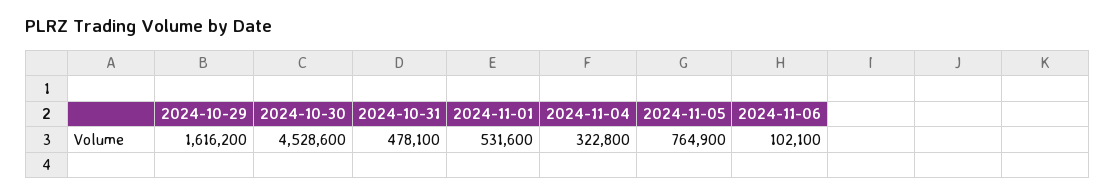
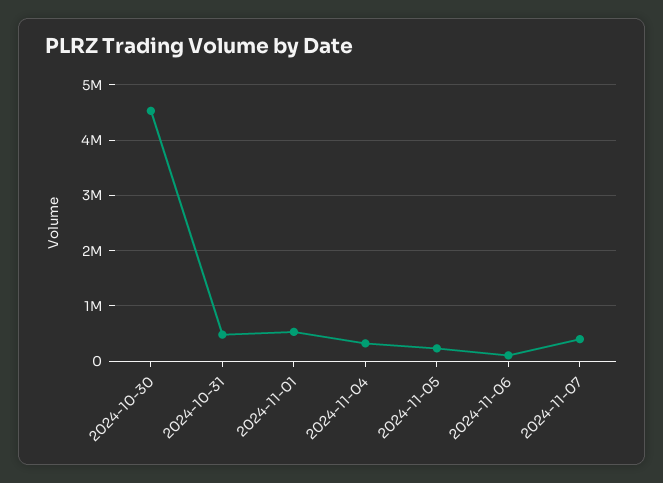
2024-10-29: 1616200 -> none
2024-11-05: 764900 -> 200000
2024-11-07: none -> 400000

